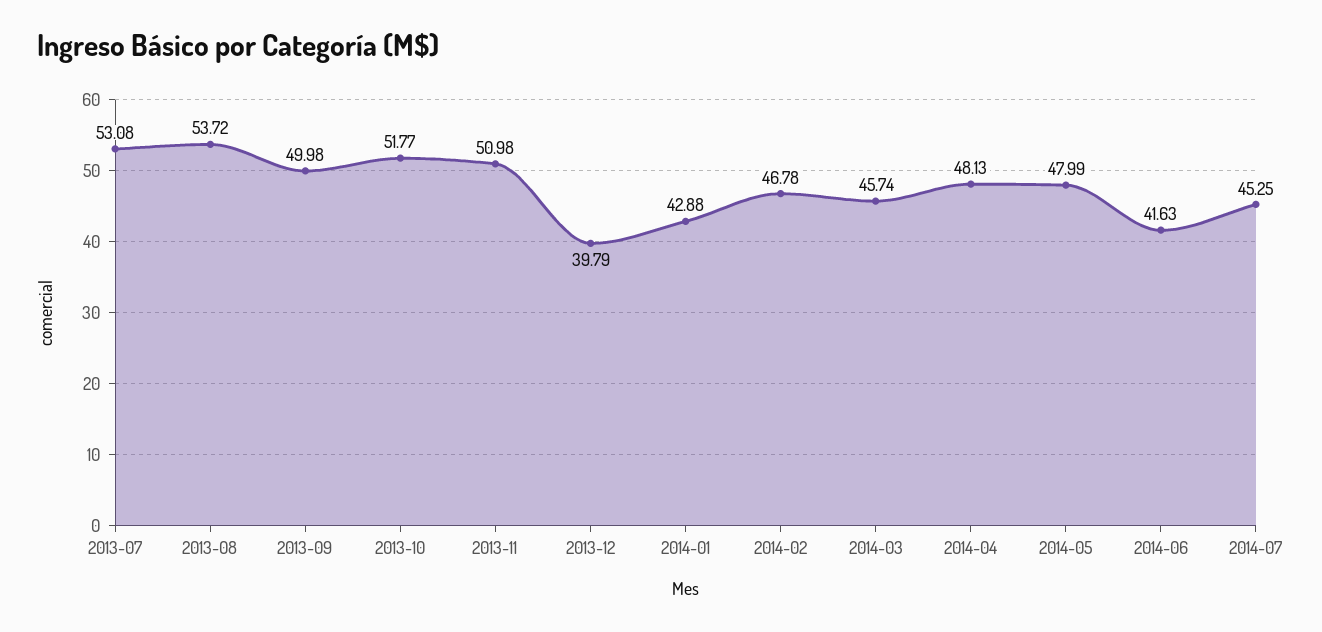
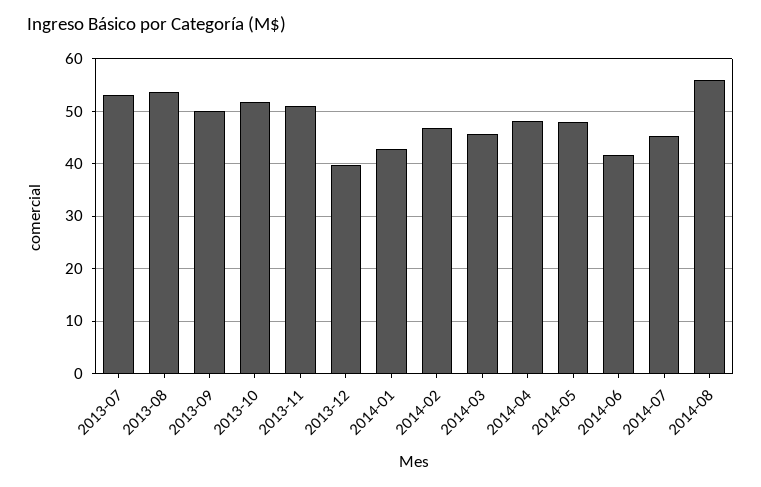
2014-08: none -> 56

